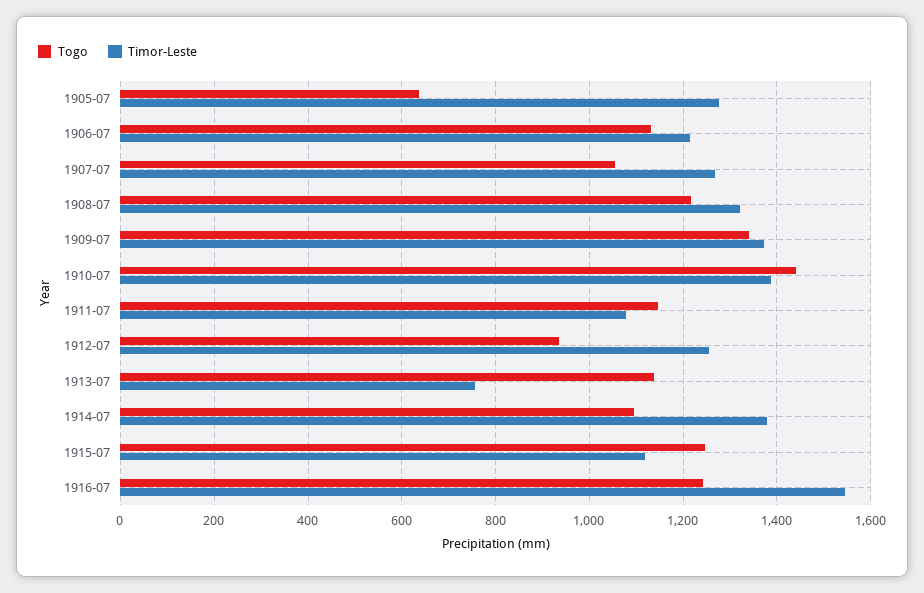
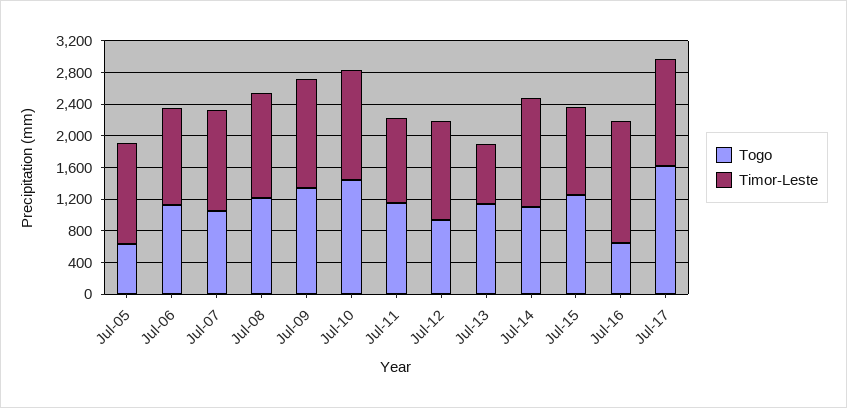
Togo, 1916-07: 1240 -> 600
Togo, Jul-17: none -> 1600
Timor-Leste, Jul-17: none -> 1400

